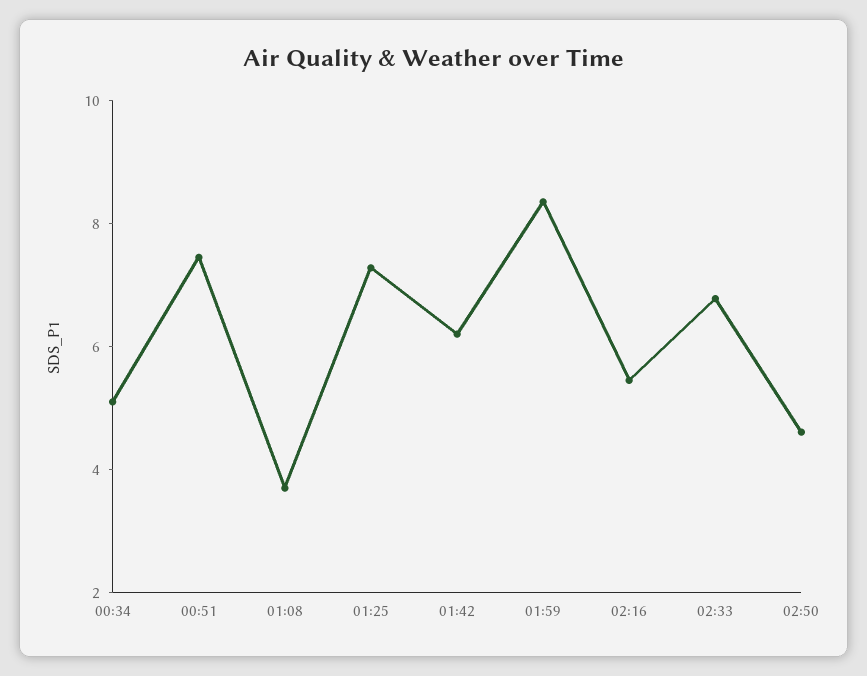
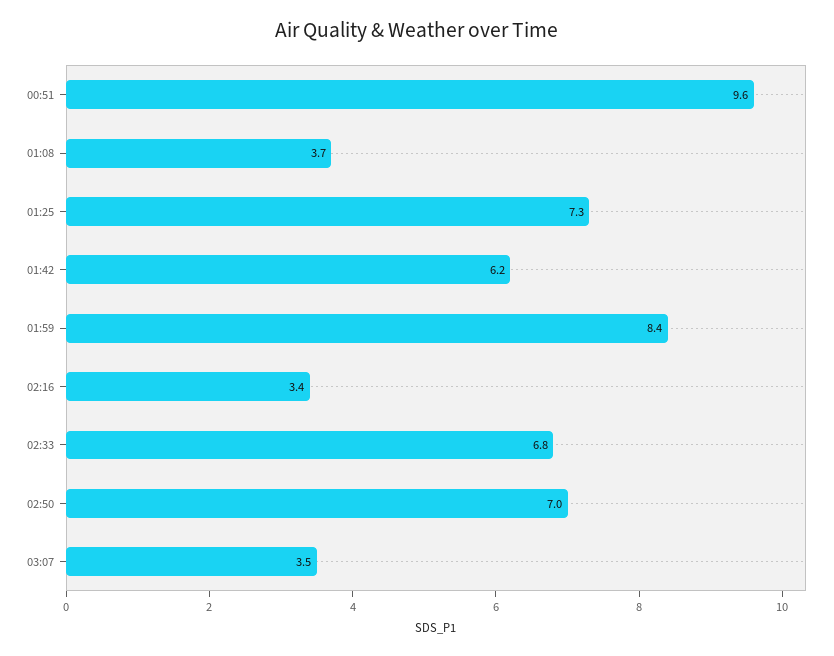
00:34: 5 -> none
00:51: 7.5 -> 9.6
02:16: 5.5 -> 3.4
02:50: 4.5 -> 7
03:07: none -> 3.5

